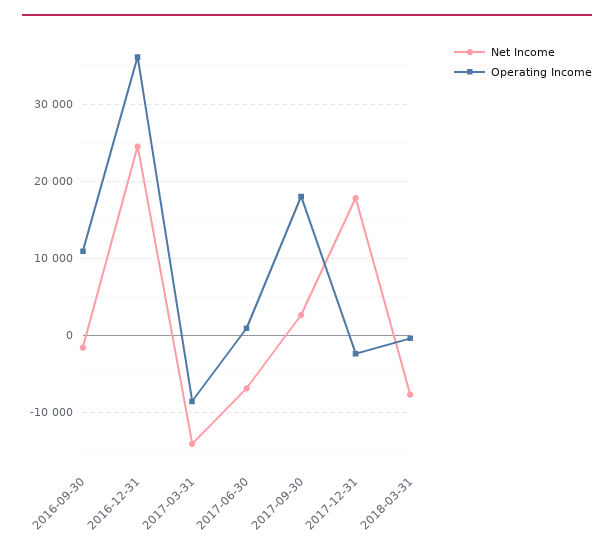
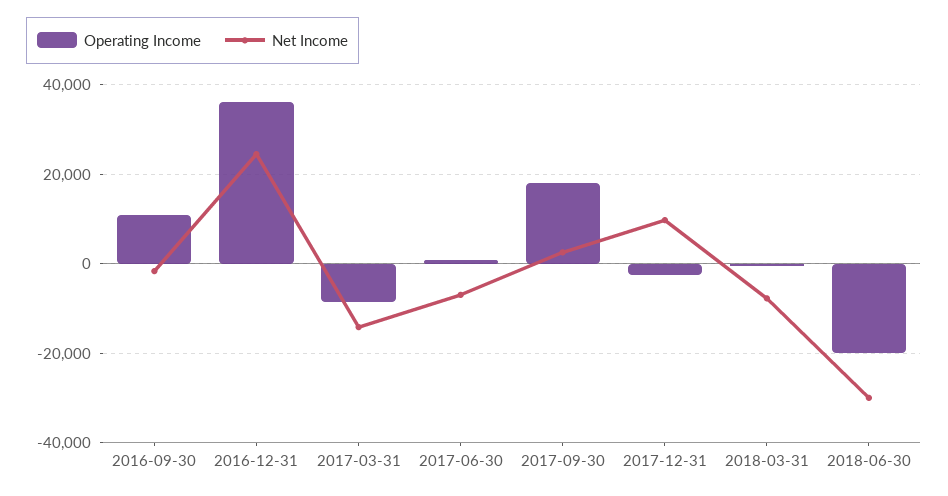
Net Income, 2017-12-31: 18000 -> 10000
Operating Income, 2018-06-30: none -> -20000
Net Income, 2018-06-30: none -> -30000

